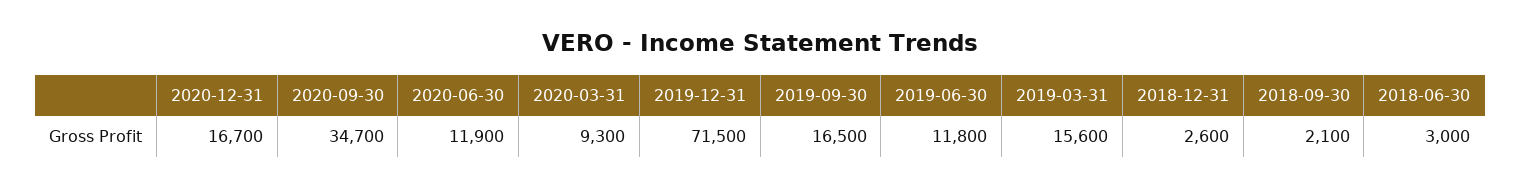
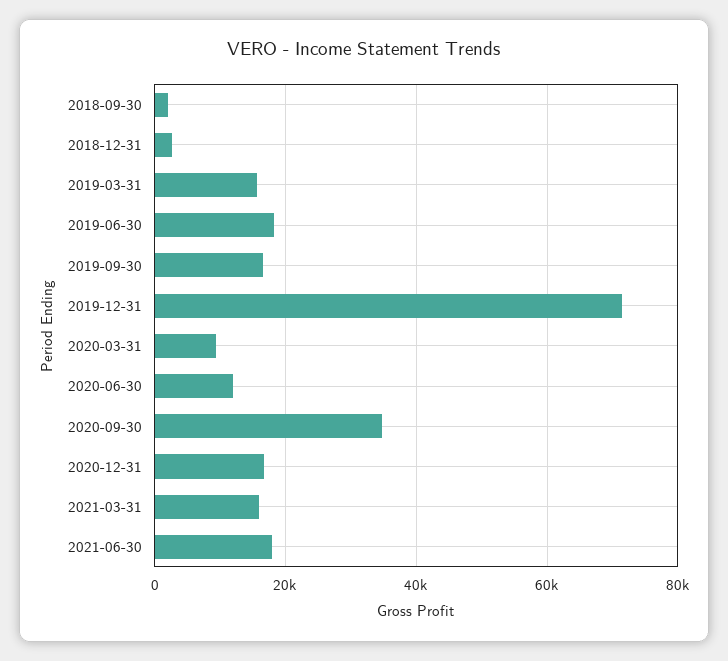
2019-06-30: 11800 -> 18000
2018-06-30: 3000 -> none
2021-03-31: none -> 16000
2021-06-30: none -> 18000

